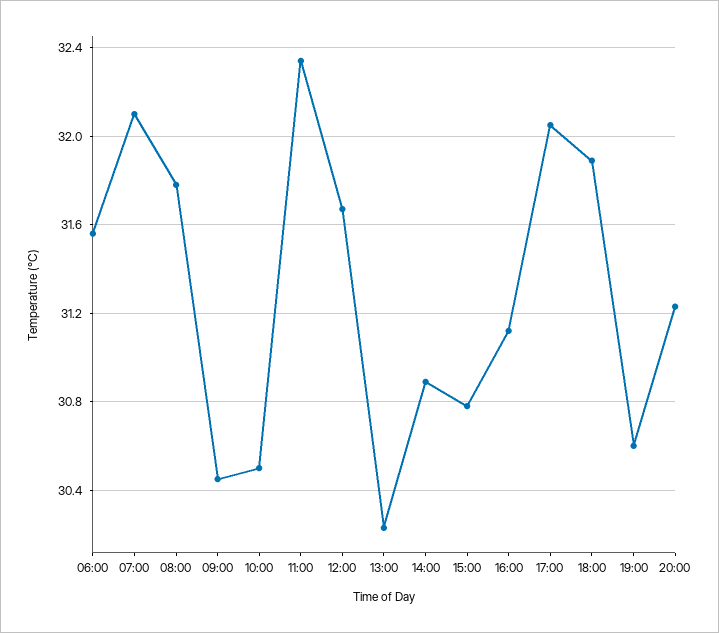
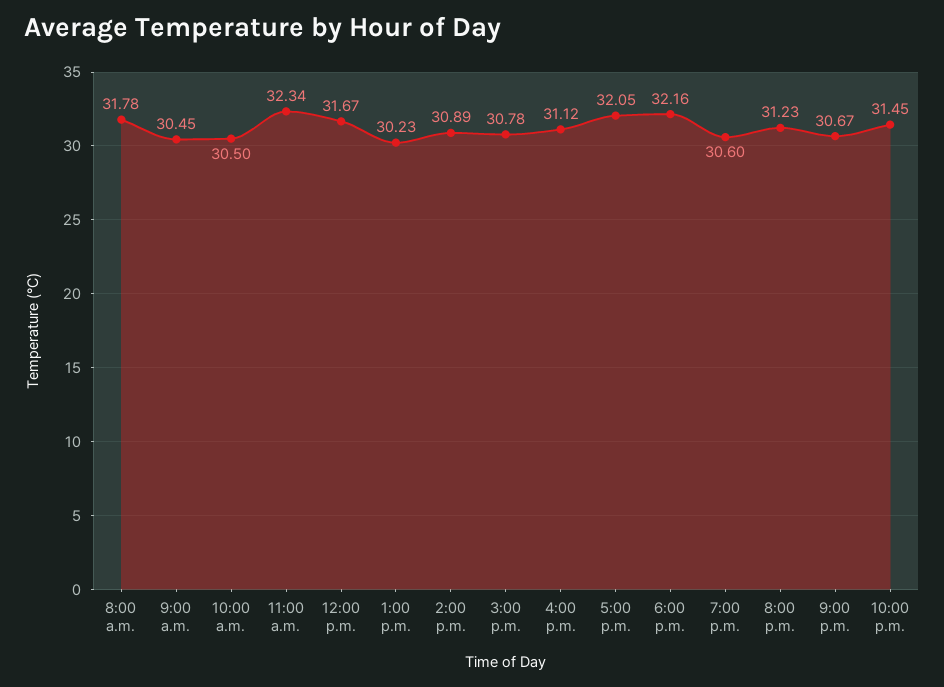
06:00: 31.55 -> none
07:00: 32.1 -> none
18:00: 31.9 -> 32.16
9:00 p.m.: none -> 30.67
10:00 p.m.: none -> 31.45

